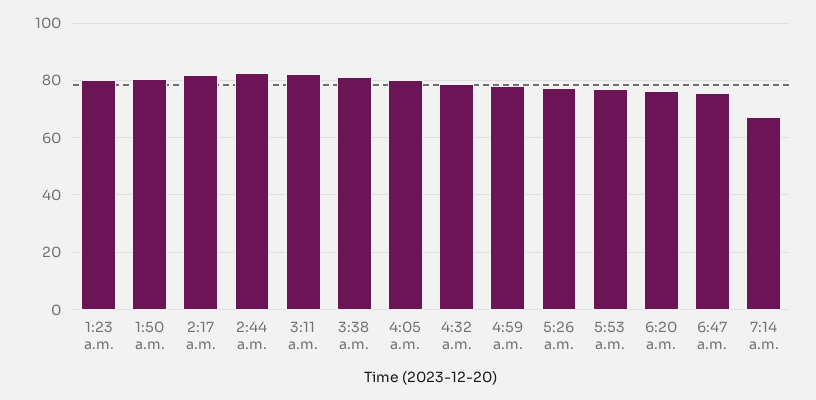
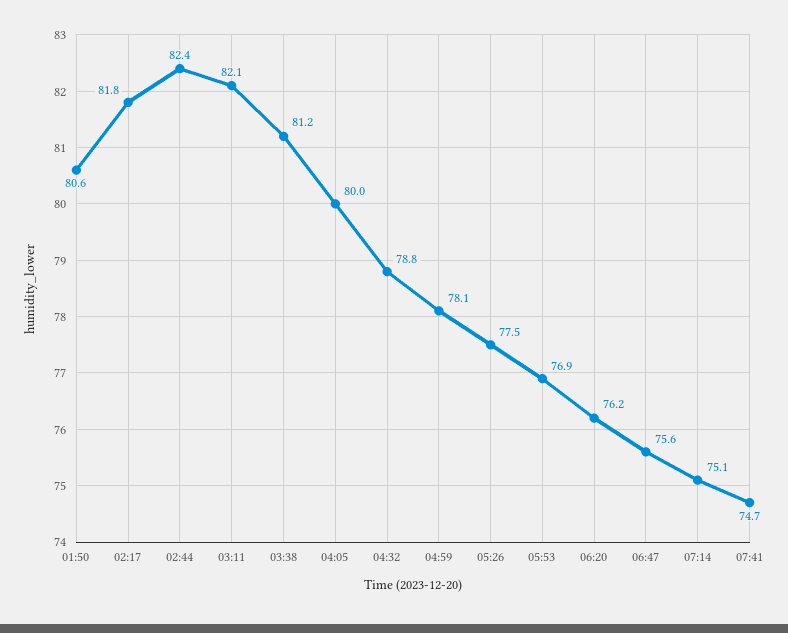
1:23 a.m.: 80 -> none
7:14 a.m.: 67.5 -> 75.1
07:41: none -> 74.7

